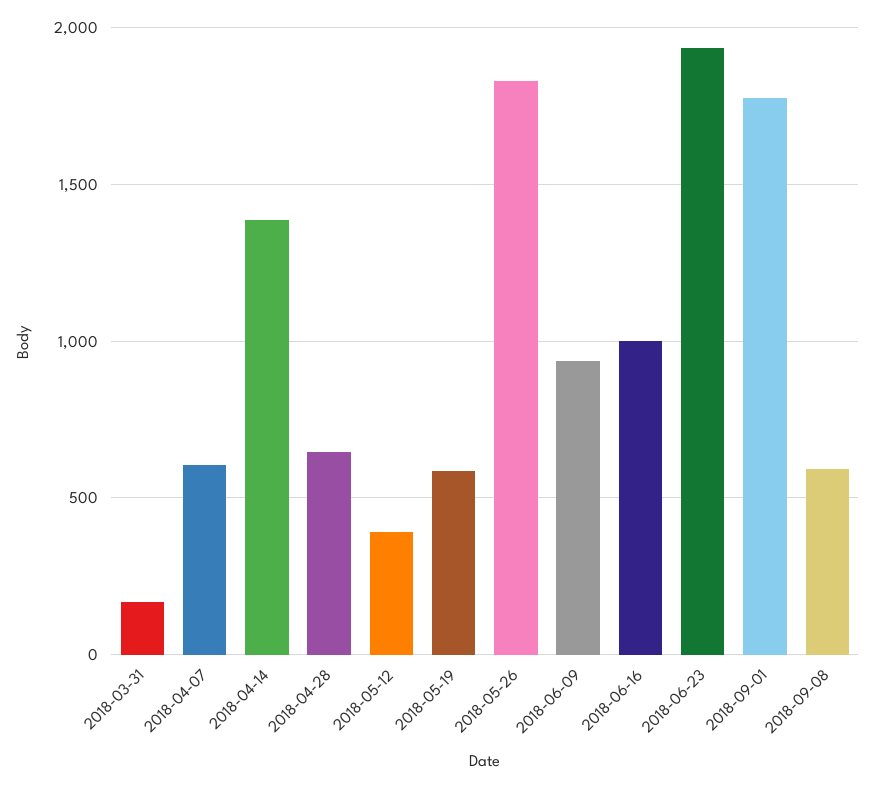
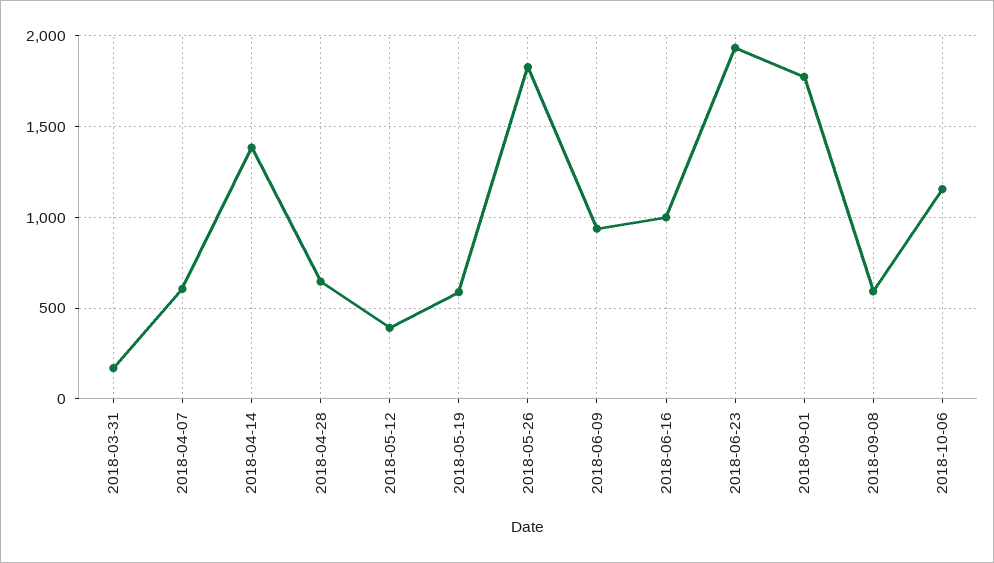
2018-10-06: none -> 1150

